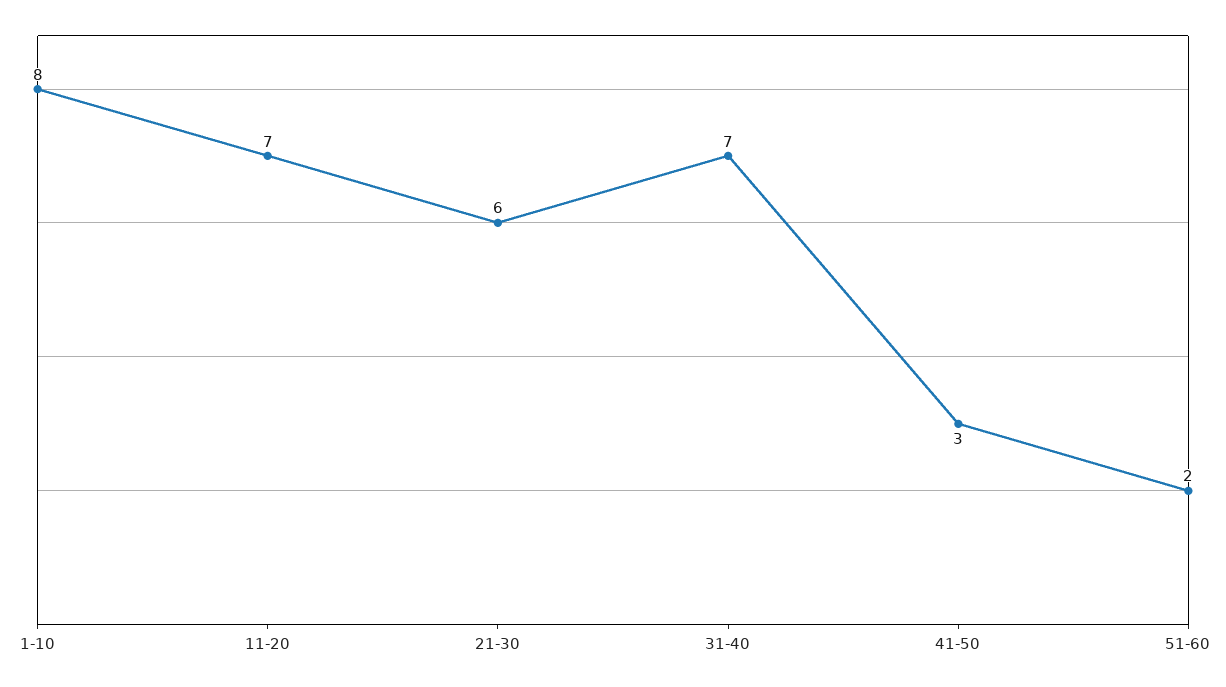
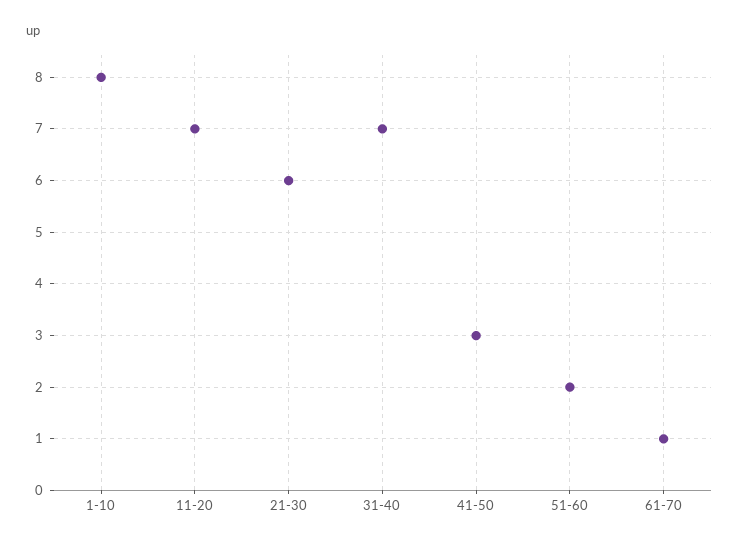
61-70: none -> 1

